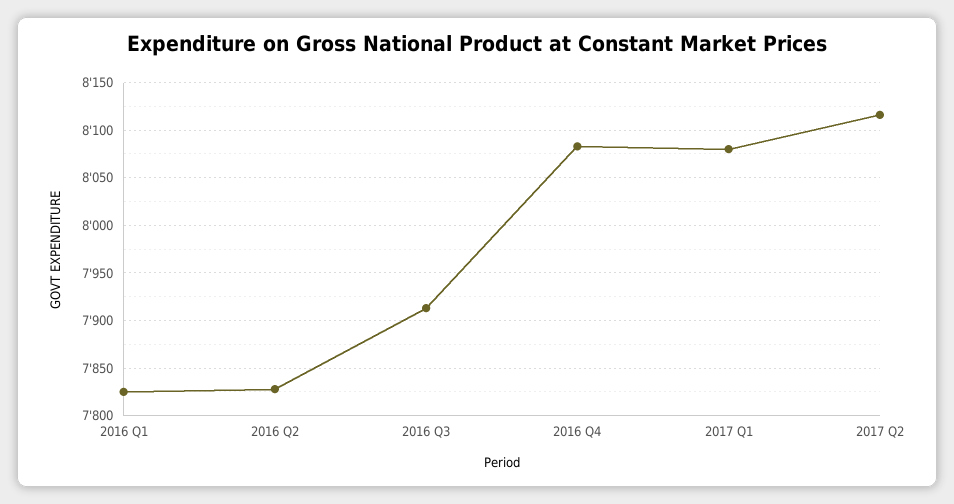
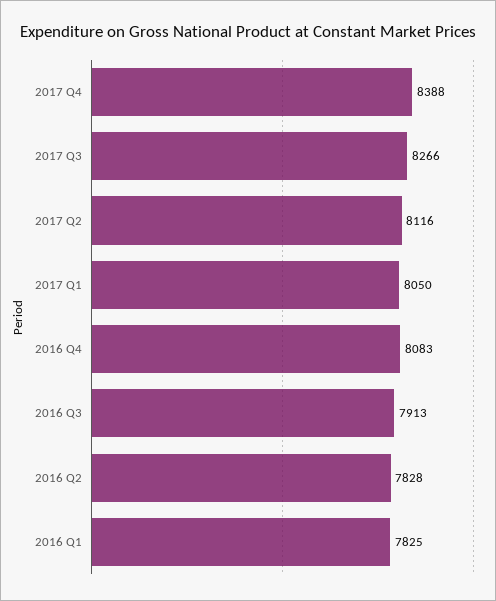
2017 Q1: 8080 -> 8050
2017 Q4: none -> 8388
2017 Q3: none -> 8266

